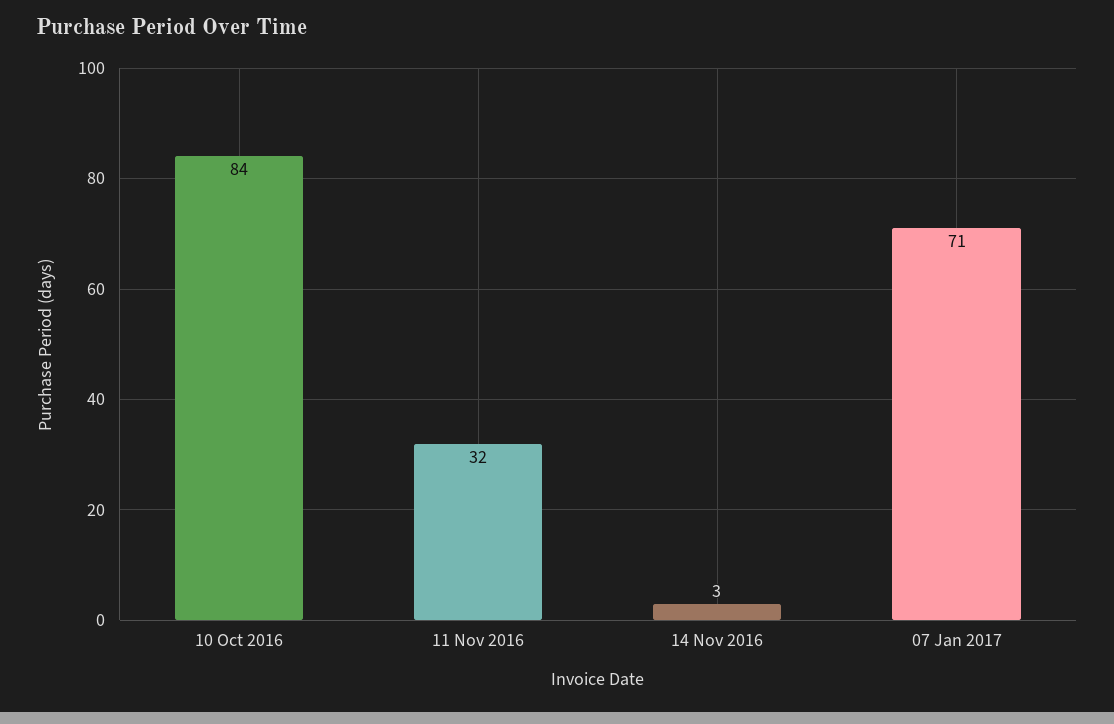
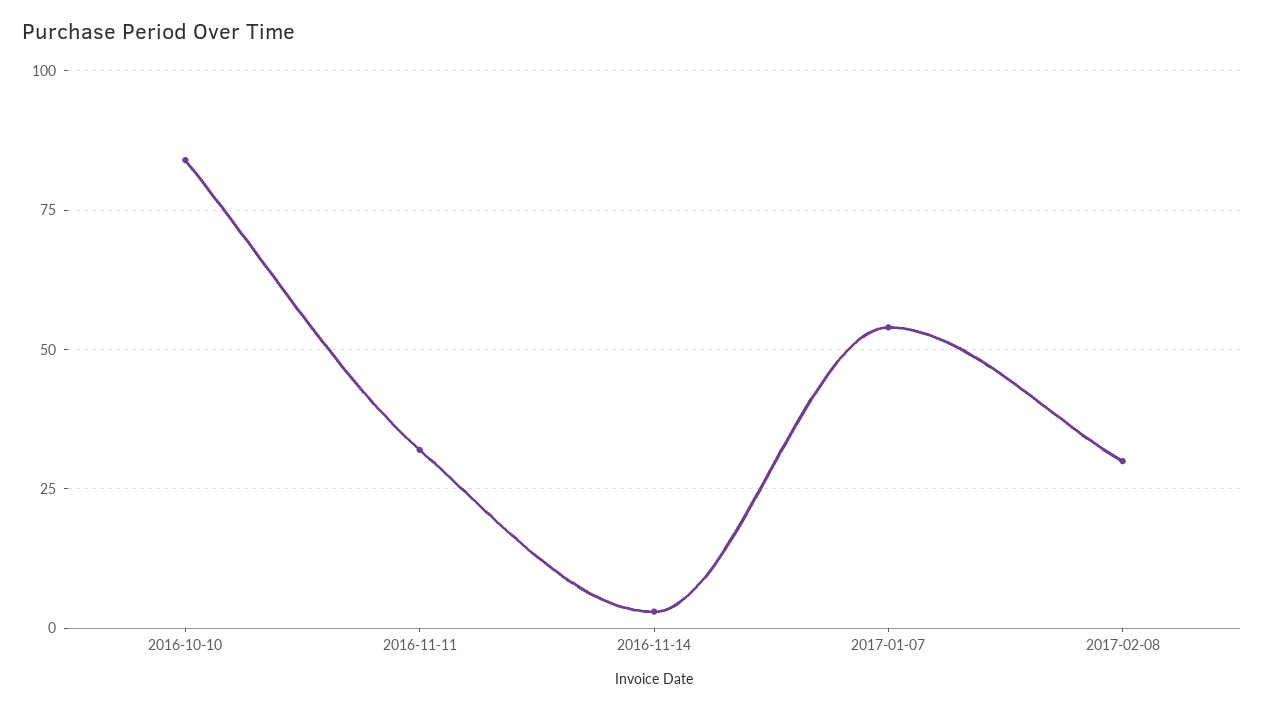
07 Jan 2017: 71 -> 55
2017-02-08: none -> 30

